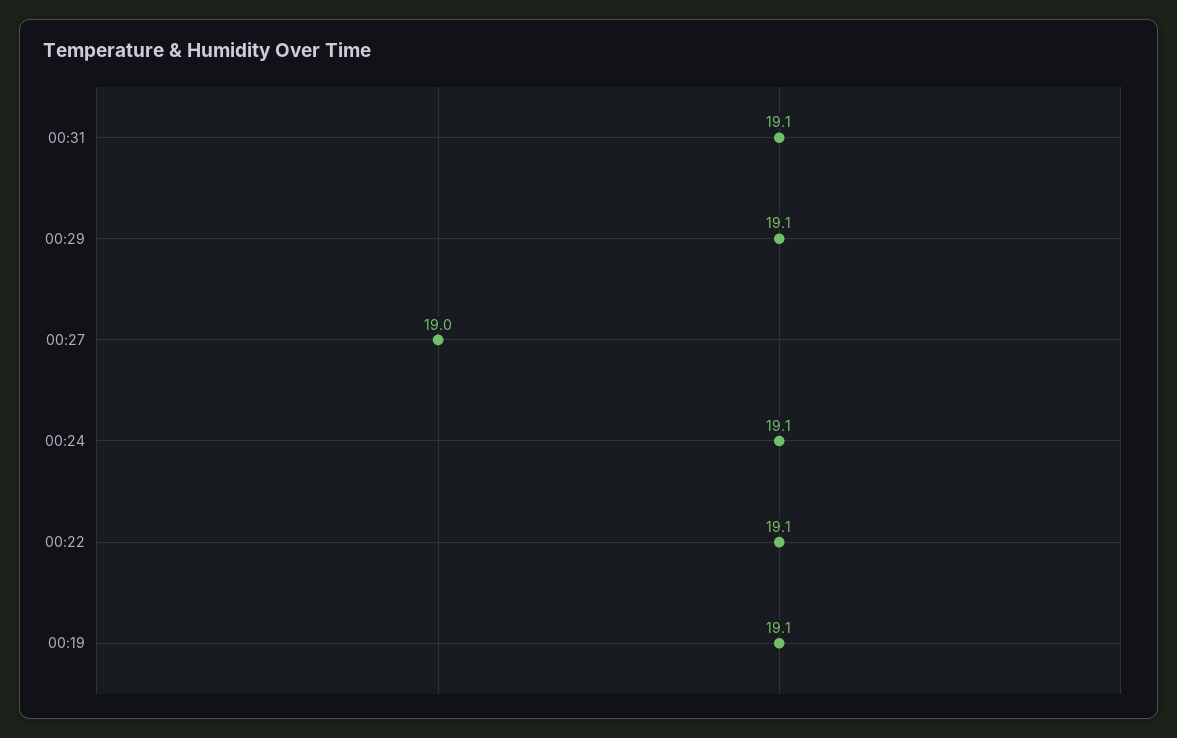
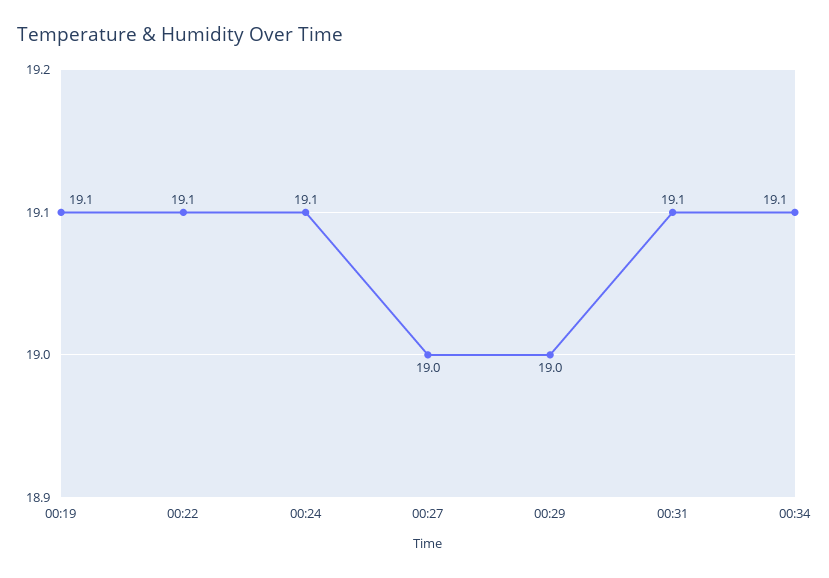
00:29: 19.1 -> 19
00:34: none -> 19.1

